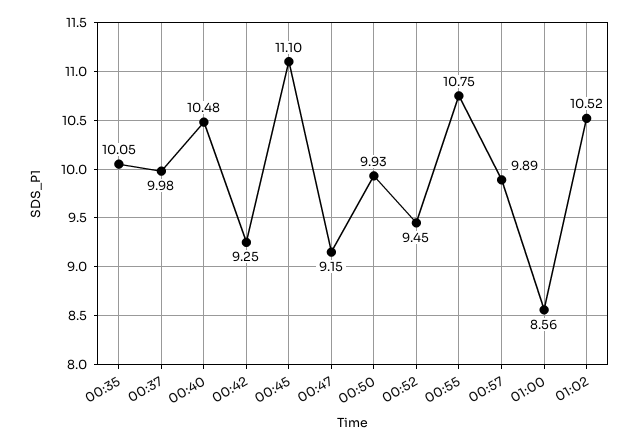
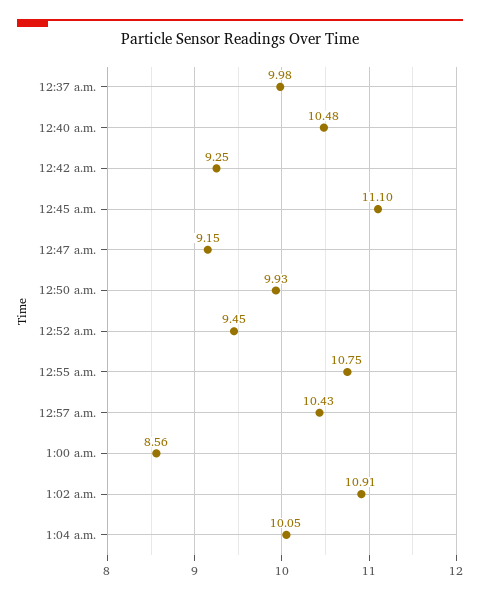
00:35: 10.05 -> none
00:57: 9.89 -> 10.43
01:02: 10.52 -> 10.91
1:04 a.m.: none -> 10.05

